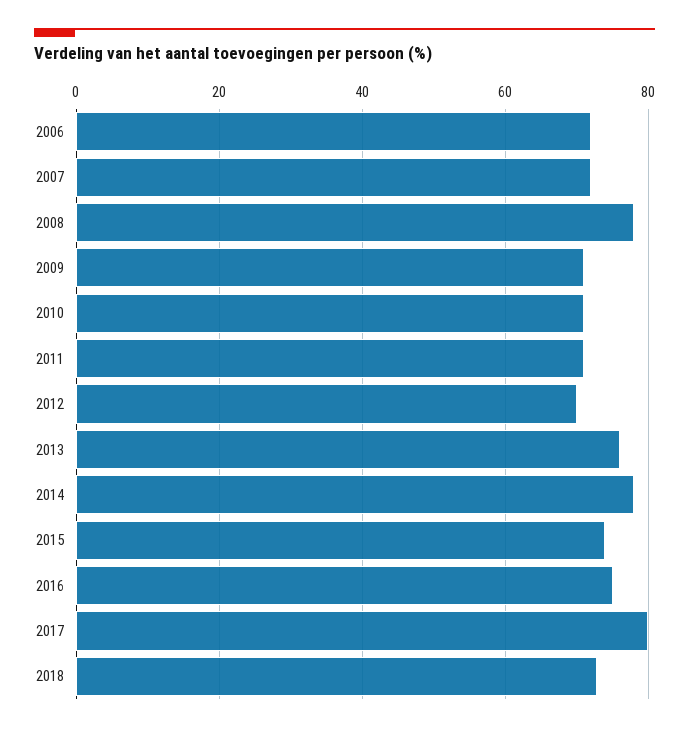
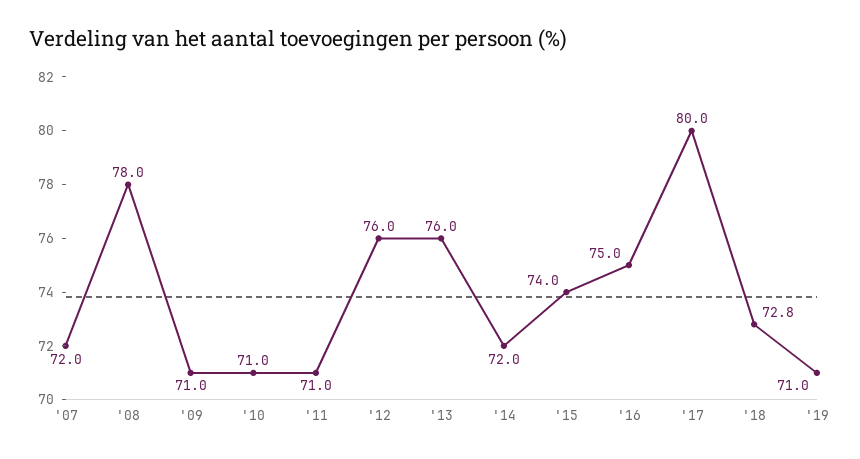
2006: 72 -> none
2012: 70 -> 76
2014: 78 -> 72
'19: none -> 71

